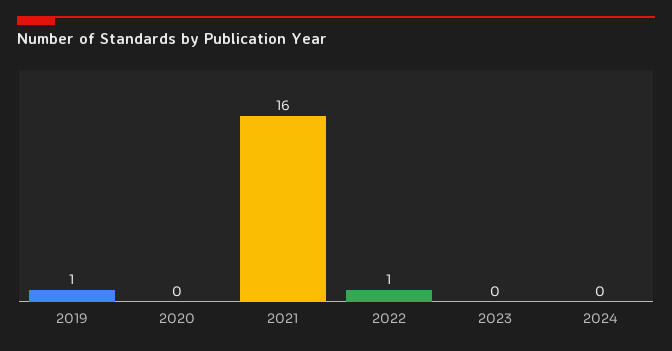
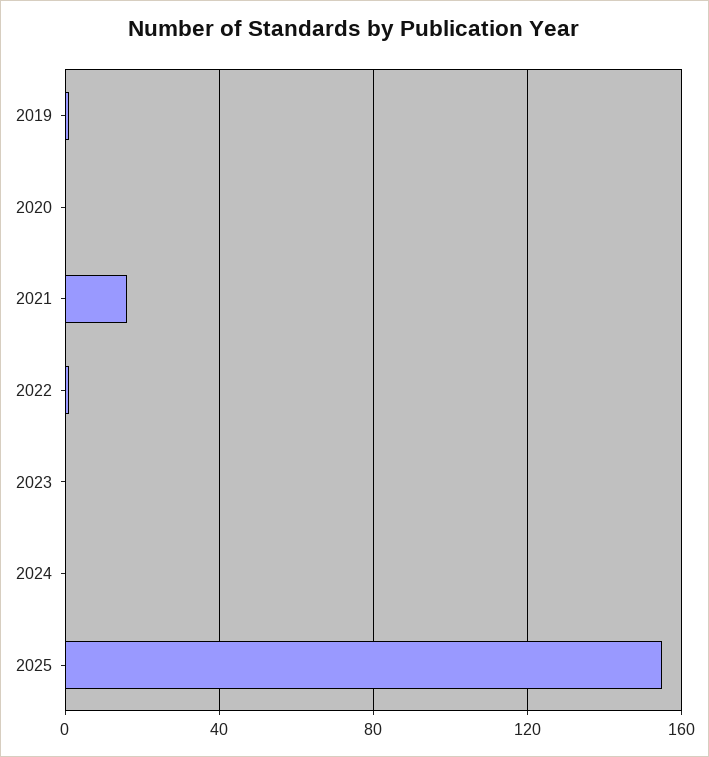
2025: none -> 155

